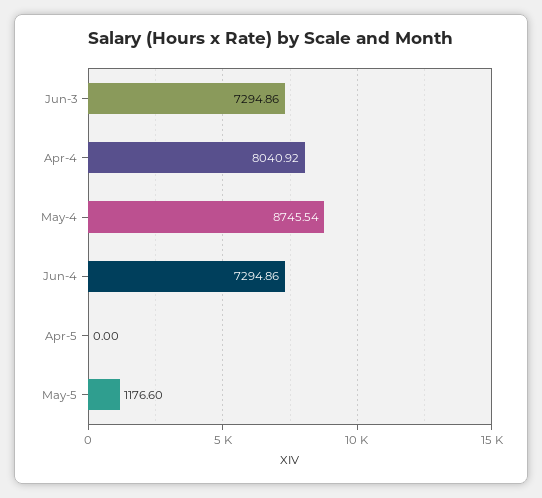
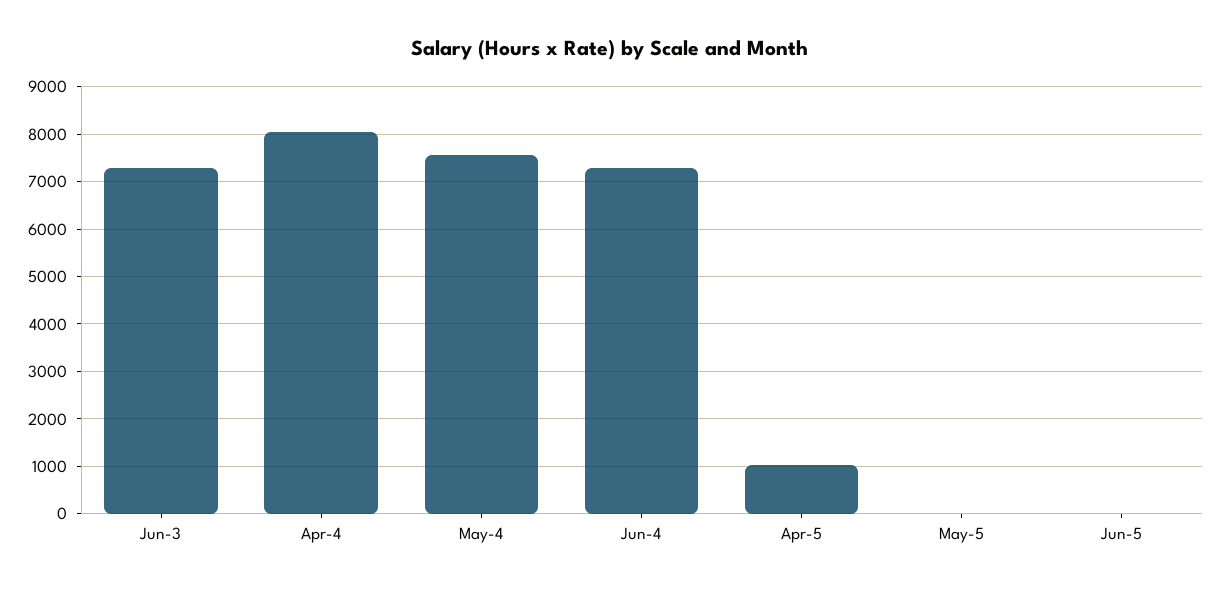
May-4: 8745.54 -> 7600
Apr-5: 0 -> 1000
May-5: 1176.6 -> 0
Jun-5: none -> 0

